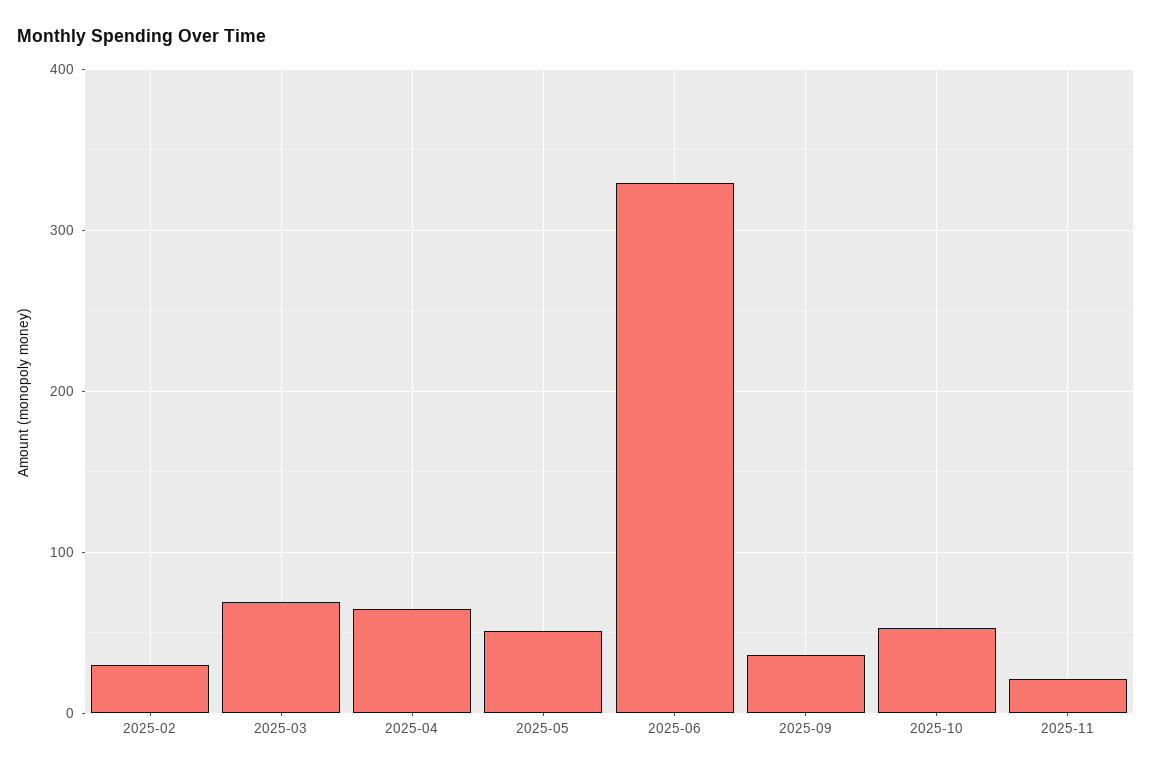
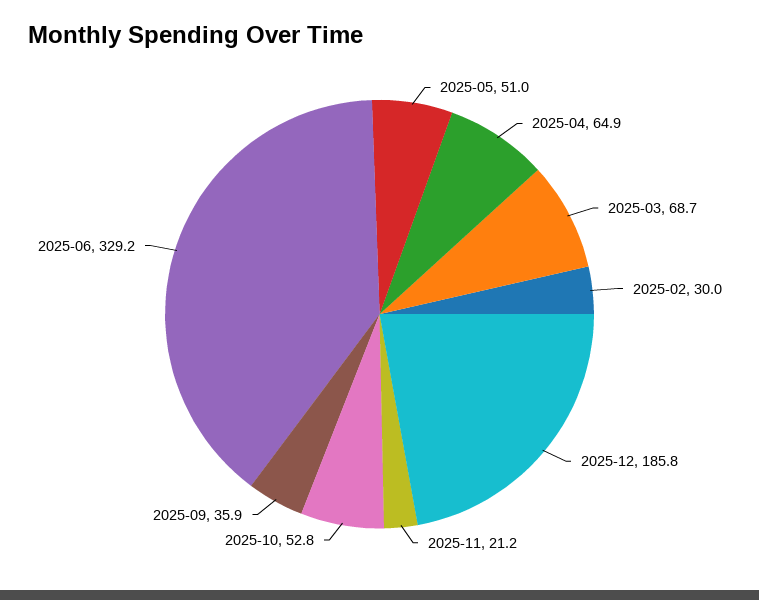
2025-12: none -> 185.8

